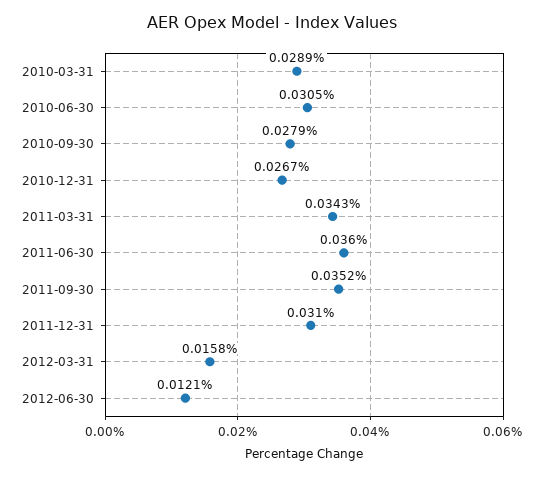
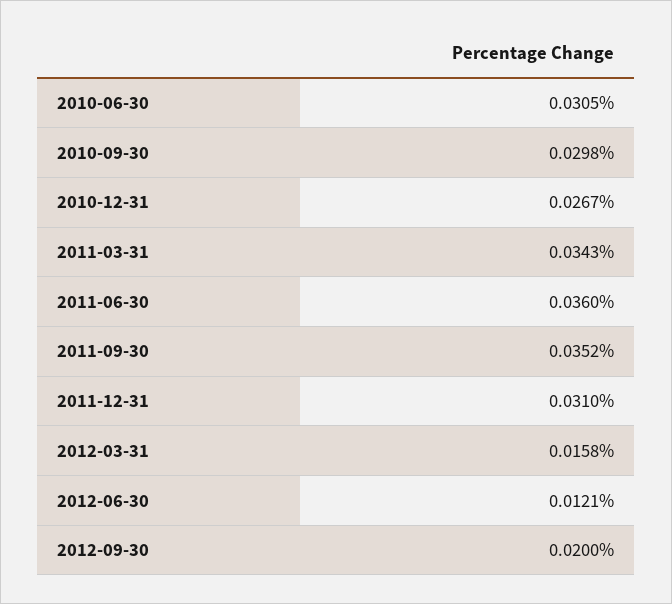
2010-03-31: 0.0289 -> none
2010-09-30: 0.0279 -> 0.0298
2012-09-30: none -> 0.02

